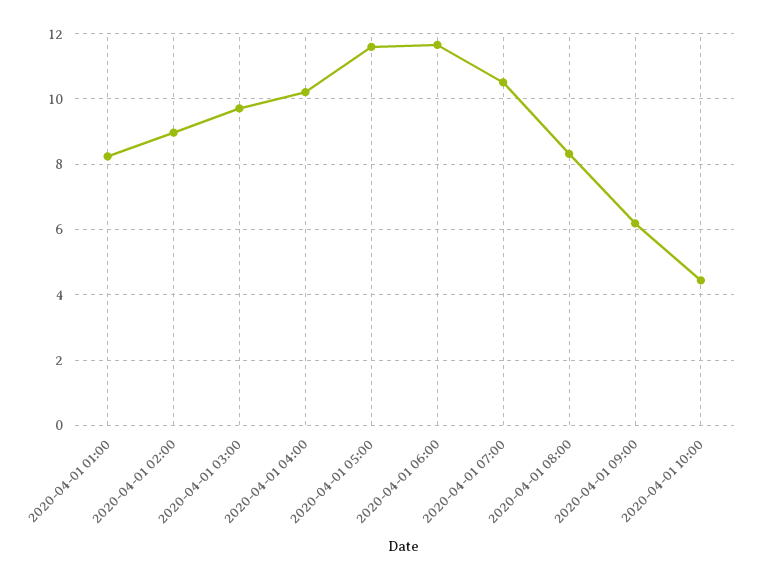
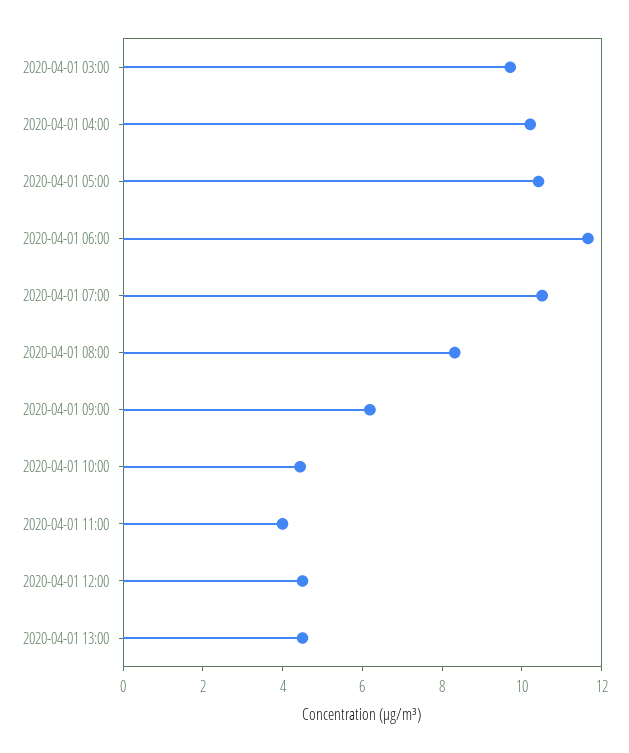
2020-04-01 01:00: 8.2 -> none
2020-04-01 02:00: 9 -> none
2020-04-01 05:00: 11.6 -> 10.5
2020-04-01 11:00: none -> 4
2020-04-01 12:00: none -> 4.5
2020-04-01 13:00: none -> 4.5

